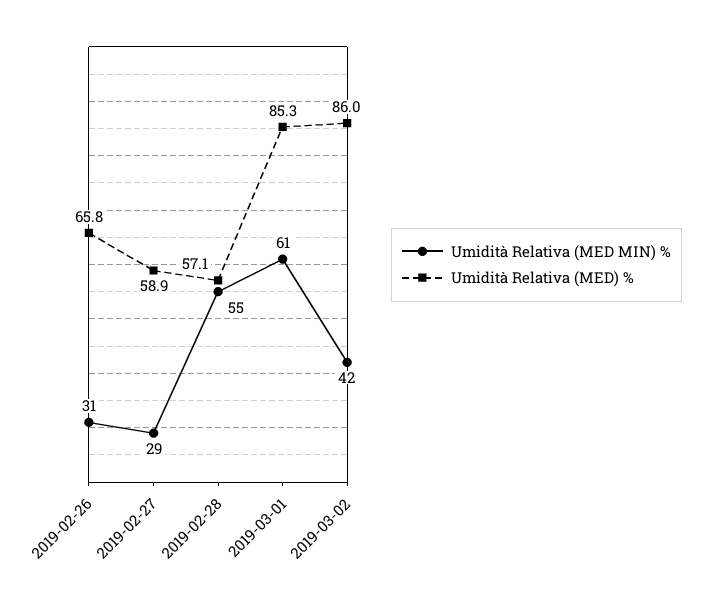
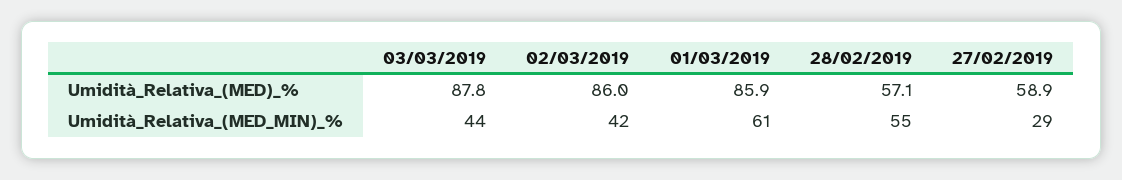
Umidità Relativa (MED MIN) %, 2019-02-26: 31 -> none
Umidità Relativa (MED) %, 2019-02-26: 65.8 -> none
Umidità Relativa (MED) %, 2019-03-01: 85.3 -> 85.9
Umidità Relativa (MED) %, 03/03/2019: none -> 87.8
Umidità Relativa (MED MIN) %, 03/03/2019: none -> 44

